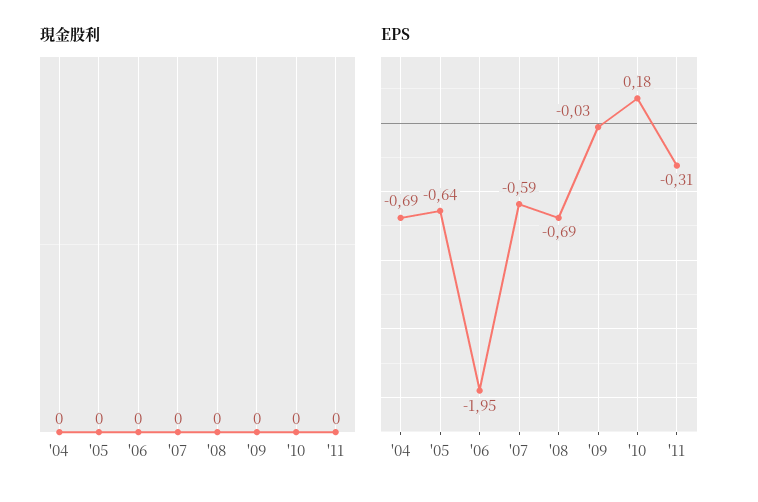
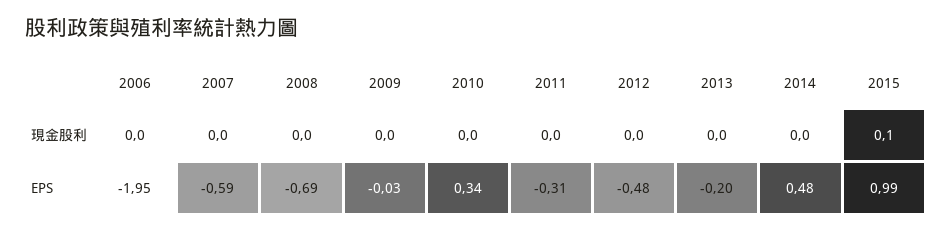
現金股利, '04: 0 -> none
現金股利, '05: 0 -> none
EPS, '04: -0.69 -> none
EPS, '05: -0.64 -> none
EPS, '10: 0.18 -> 0.34
現金股利, 2012: none -> 0
現金股利, 2013: none -> 0
現金股利, 2014: none -> 0
現金股利, 2015: none -> 0.1
EPS, 2012: none -> -0.48
EPS, 2013: none -> -0.2
EPS, 2014: none -> 0.48
EPS, 2015: none -> 0.99

